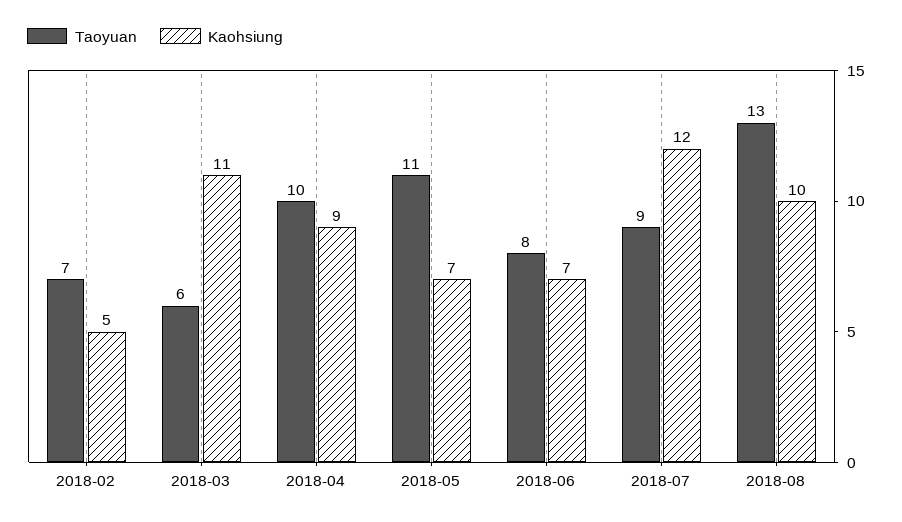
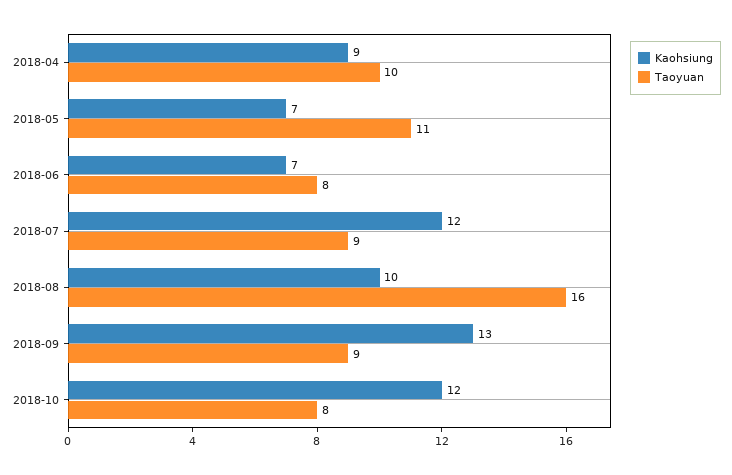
Taoyuan, 2018-02: 7 -> none
Kaohsiung, 2018-02: 5 -> none
Taoyuan, 2018-03: 6 -> none
Kaohsiung, 2018-03: 11 -> none
Taoyuan, 2018-08: 13 -> 16
Kaohsiung, 2018-09: none -> 13
Taoyuan, 2018-09: none -> 9
Kaohsiung, 2018-10: none -> 12
Taoyuan, 2018-10: none -> 8

